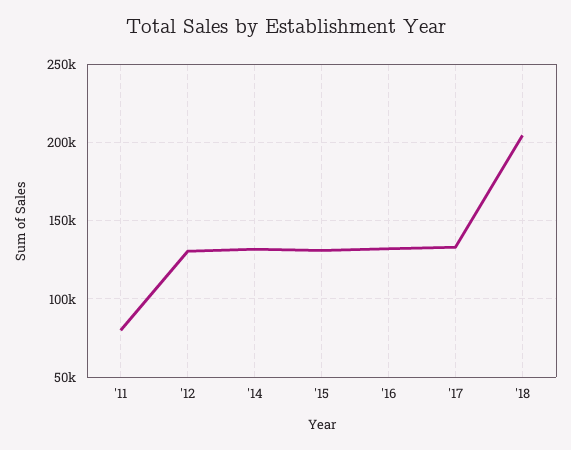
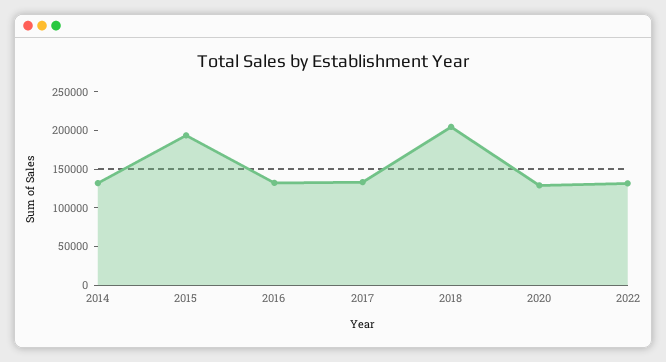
'11: 80000 -> none
'12: 130000 -> none
'15: 130000 -> 200000
2020: none -> 125000
2022: none -> 125000

